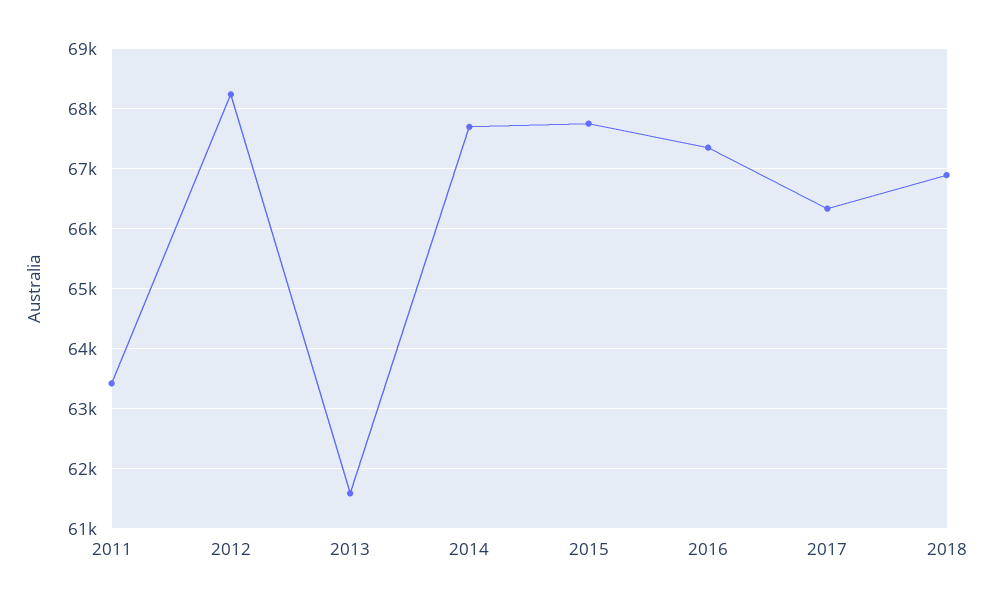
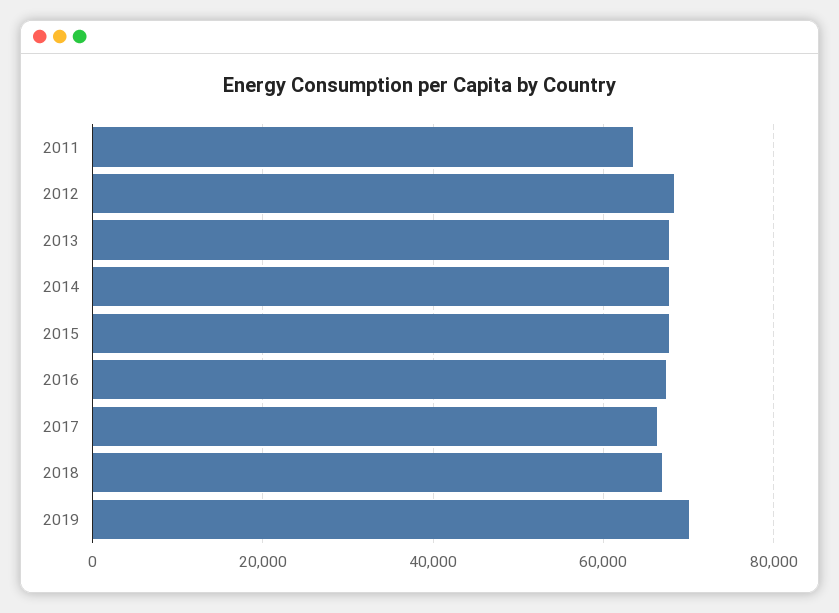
2013: 61600 -> 68000
2019: none -> 70000

